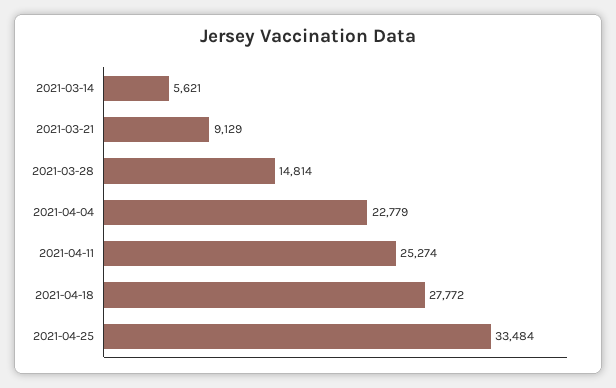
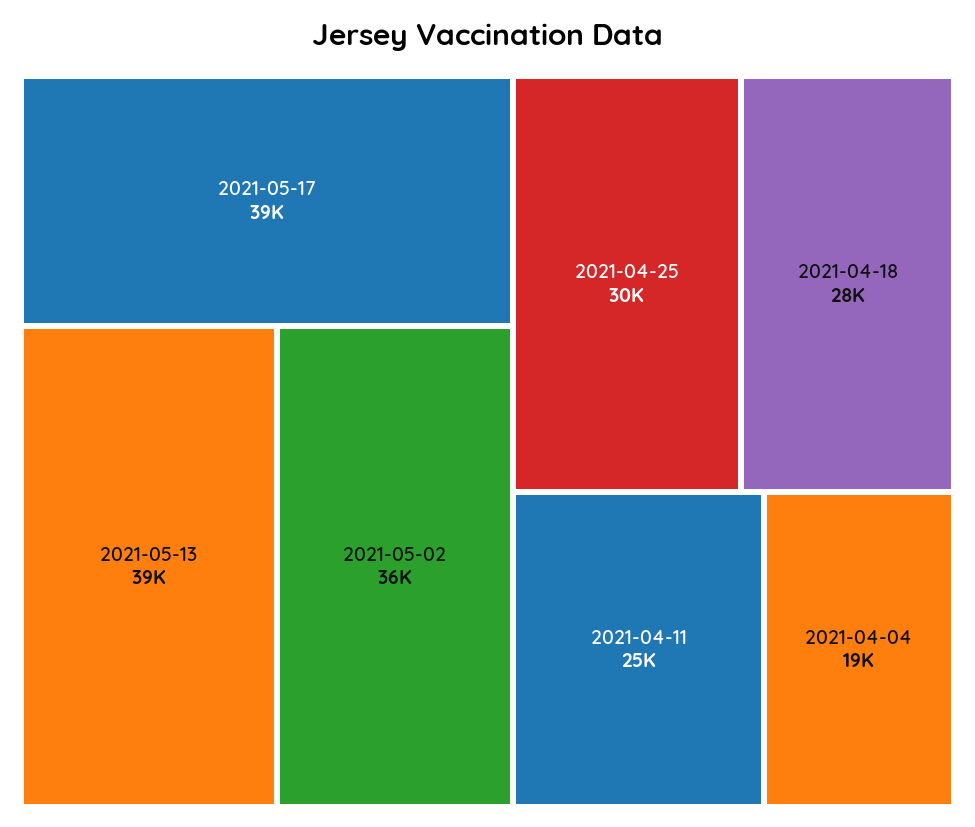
2021-03-14: 5621 -> none
2021-03-21: 9129 -> none
2021-03-28: 14814 -> none
2021-04-04: 22779 -> 19000
2021-04-25: 33484 -> 30000
2021-05-17: none -> 39000
2021-05-13: none -> 39000
2021-05-02: none -> 36000

